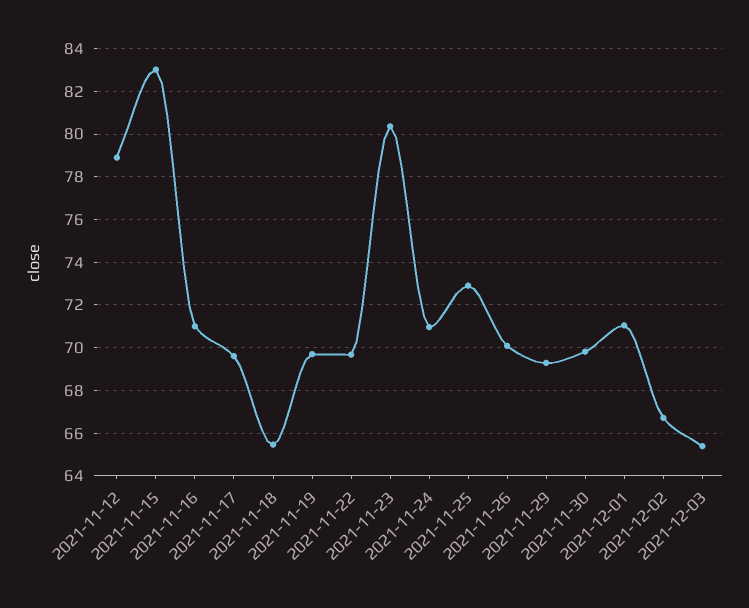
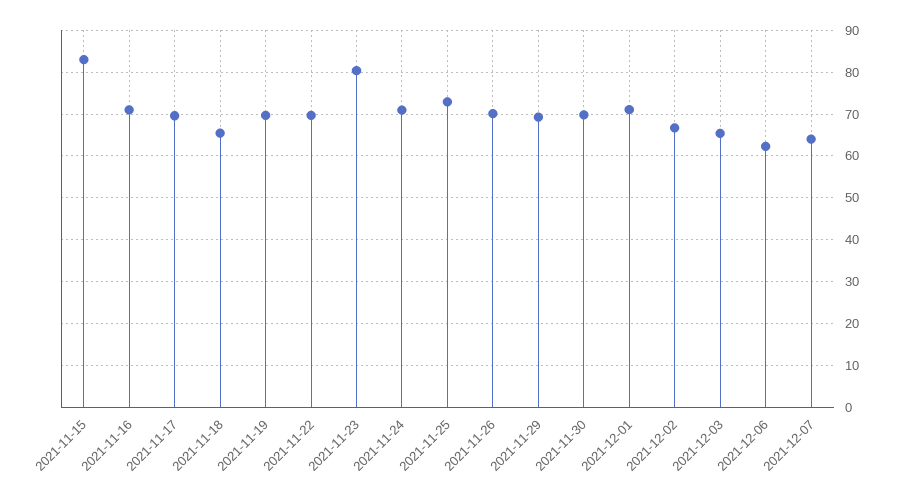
2021-11-12: 79 -> none
2021-12-06: none -> 62
2021-12-07: none -> 64

